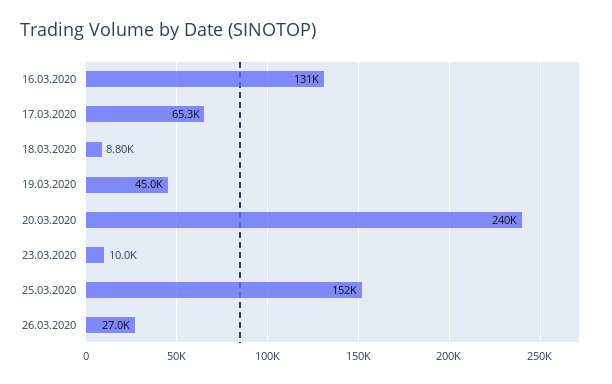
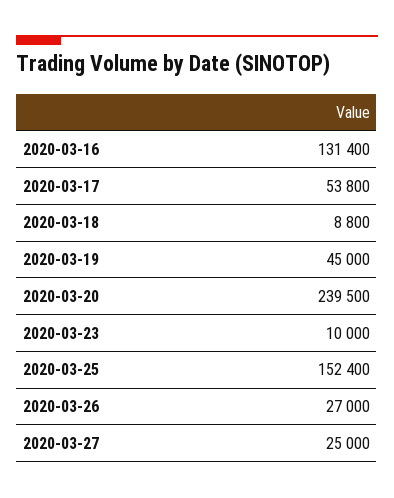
17.03.2020: 65300 -> 53800
2020-03-27: none -> 25000

